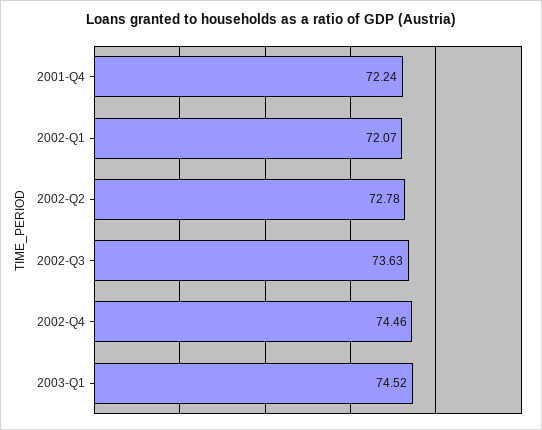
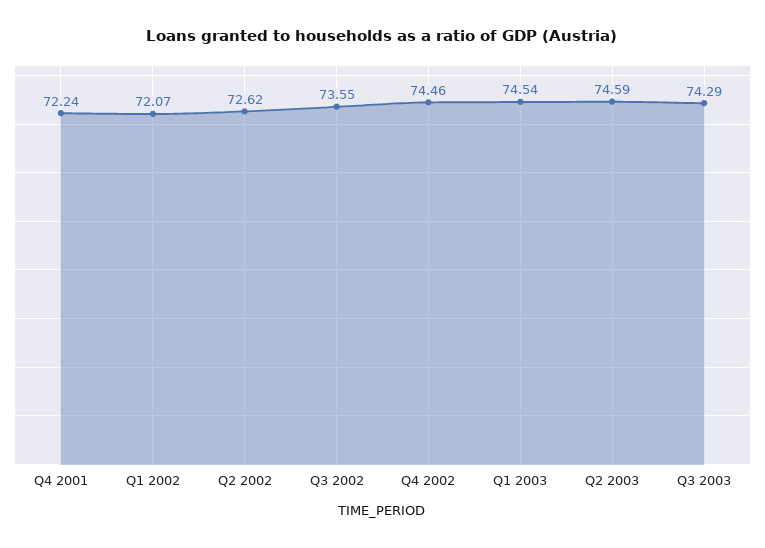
2002-Q2: 72.78 -> 72.62
2002-Q3: 73.63 -> 73.55
2003-Q1: 74.52 -> 74.54
Q2 2003: none -> 74.59
Q3 2003: none -> 74.29

